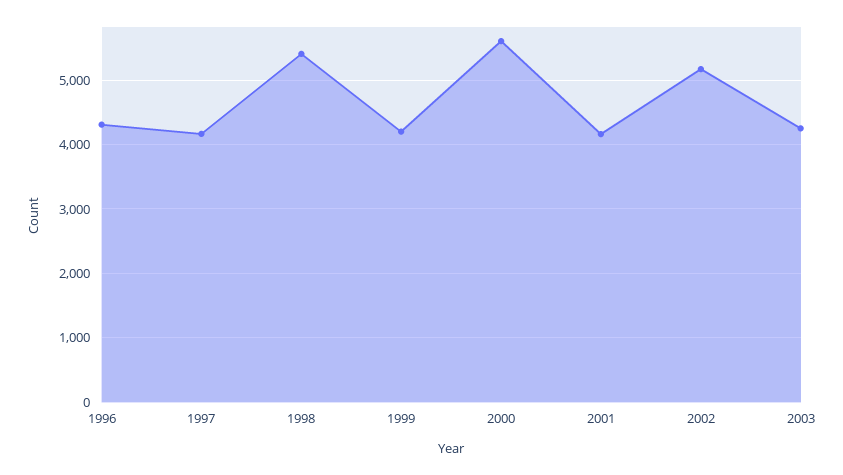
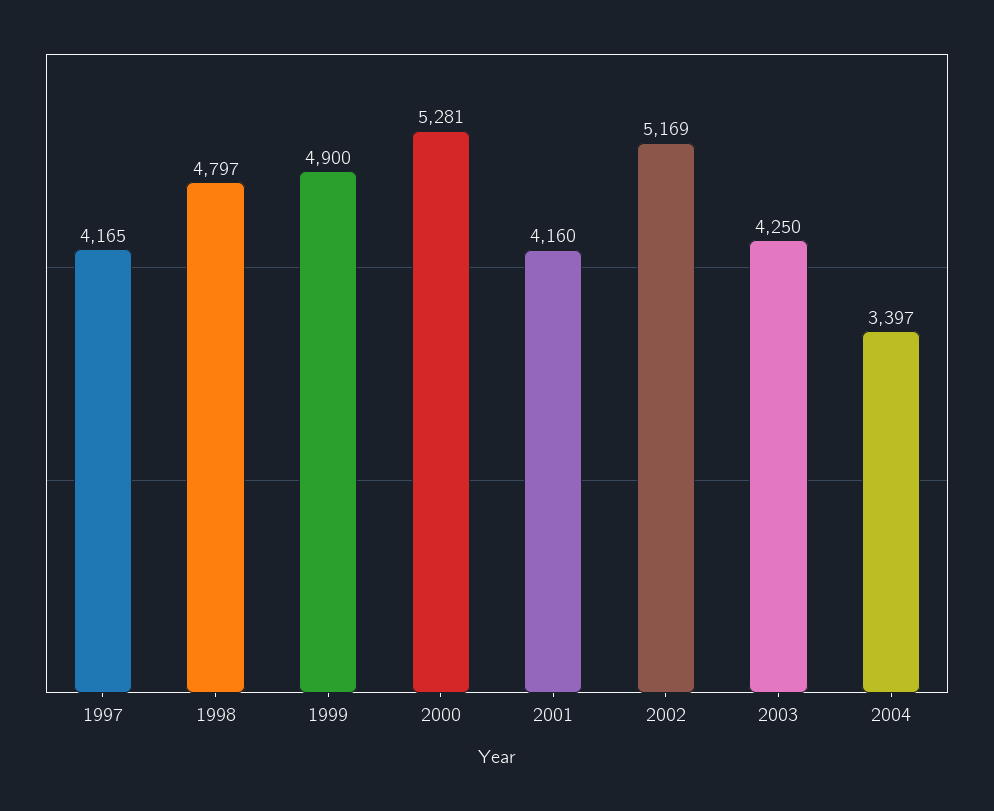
1996: 4300 -> none
1998: 5400 -> 4797
1999: 4200 -> 4900
2000: 5600 -> 5281
2004: none -> 3397

